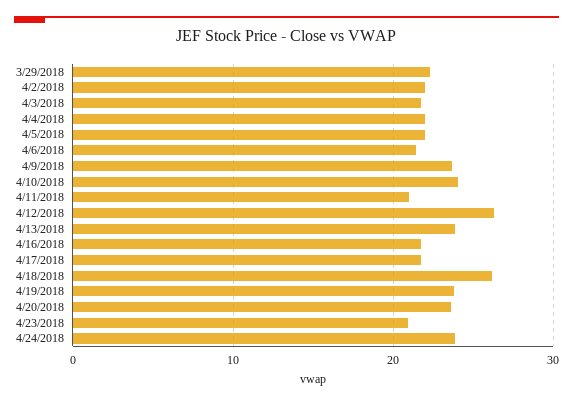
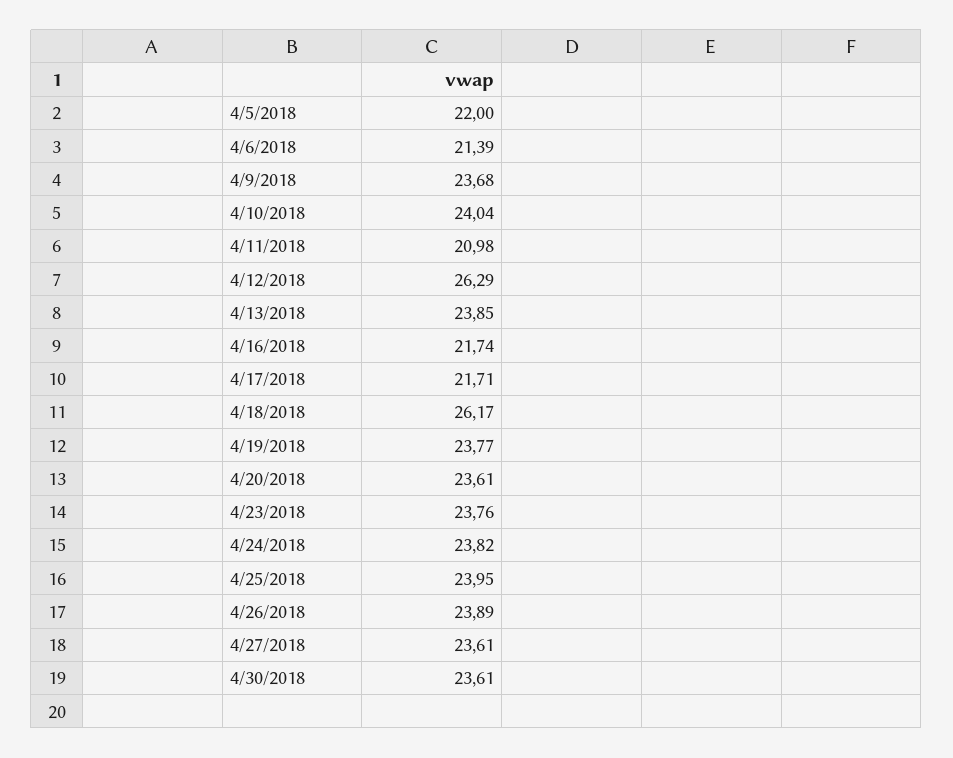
3/29/2018: 22 -> none
4/2/2018: 22 -> none
4/3/2018: 22 -> none
4/4/2018: 22 -> none
4/23/2018: 21 -> 23.76
4/25/2018: none -> 23.95
4/26/2018: none -> 23.89
4/27/2018: none -> 23.61
4/30/2018: none -> 23.61

